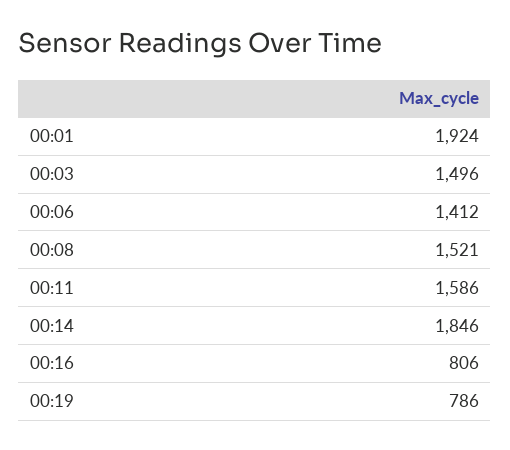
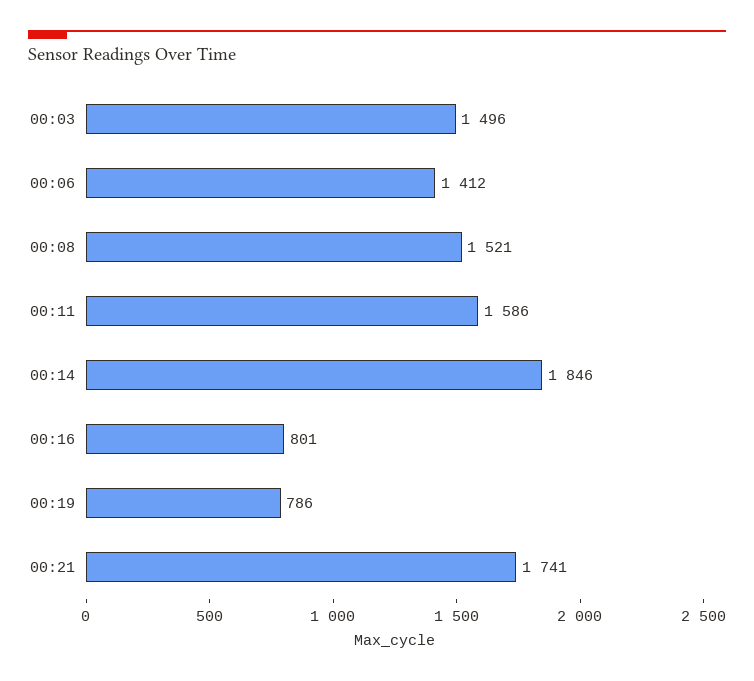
00:01: 1924 -> none
00:16: 806 -> 801
00:21: none -> 1741

